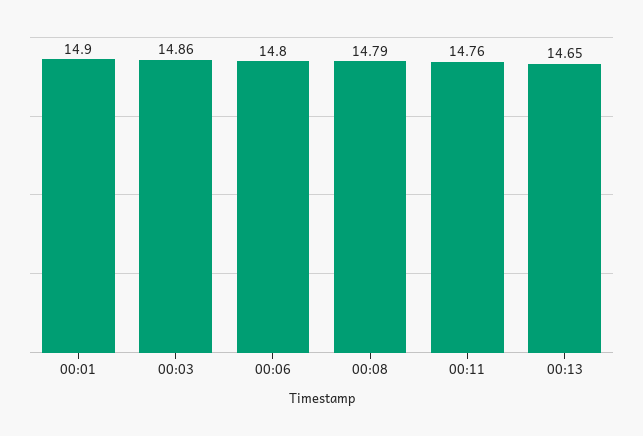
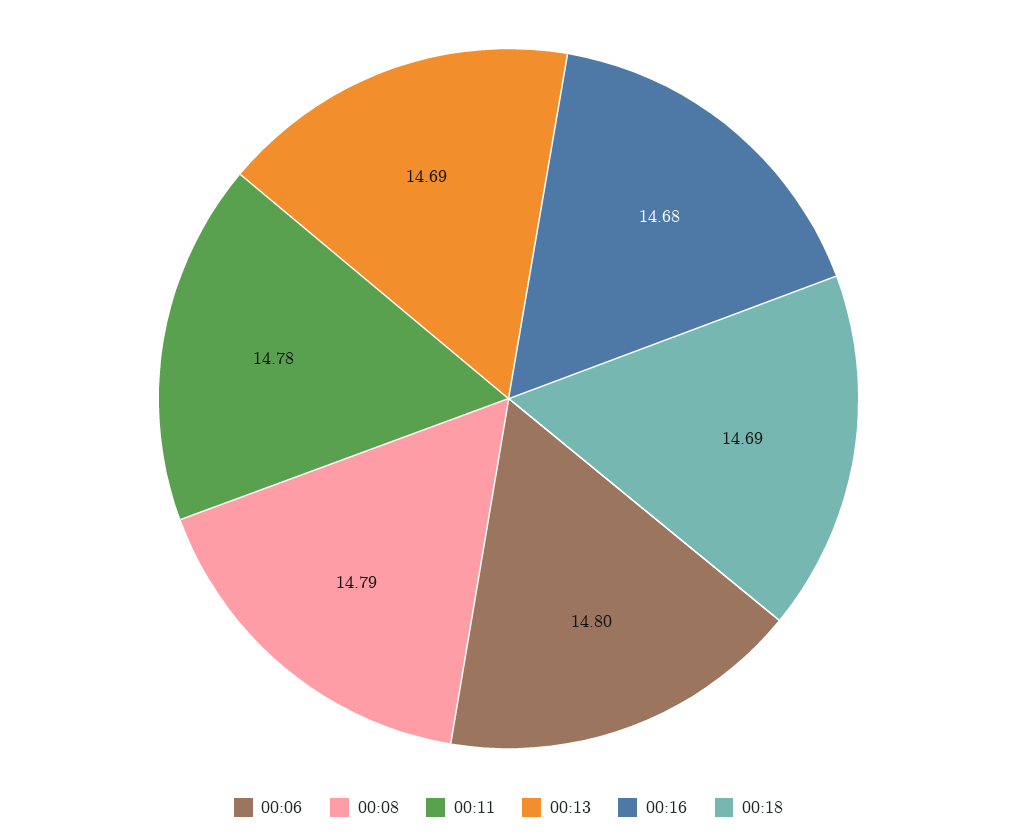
00:01: 14.9 -> none
00:03: 14.86 -> none
00:11: 14.76 -> 14.78
00:13: 14.65 -> 14.69
00:16: none -> 14.68
00:18: none -> 14.69

